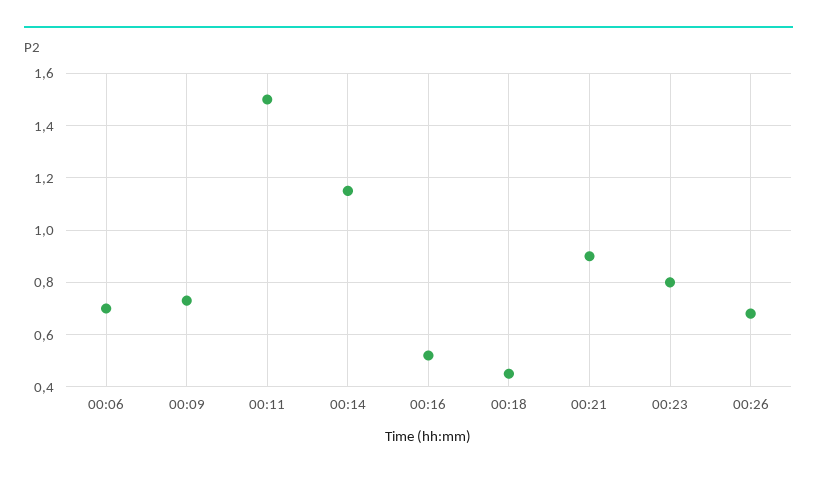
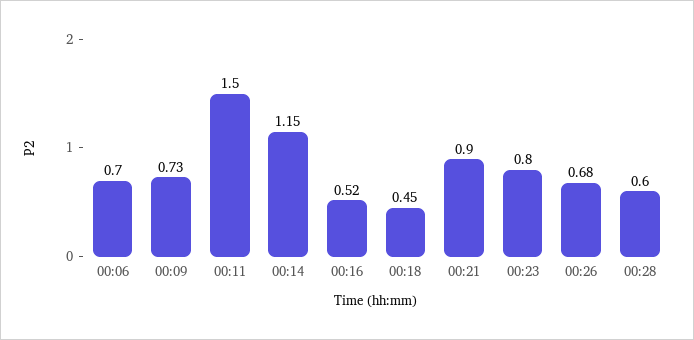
00:28: none -> 0.6

